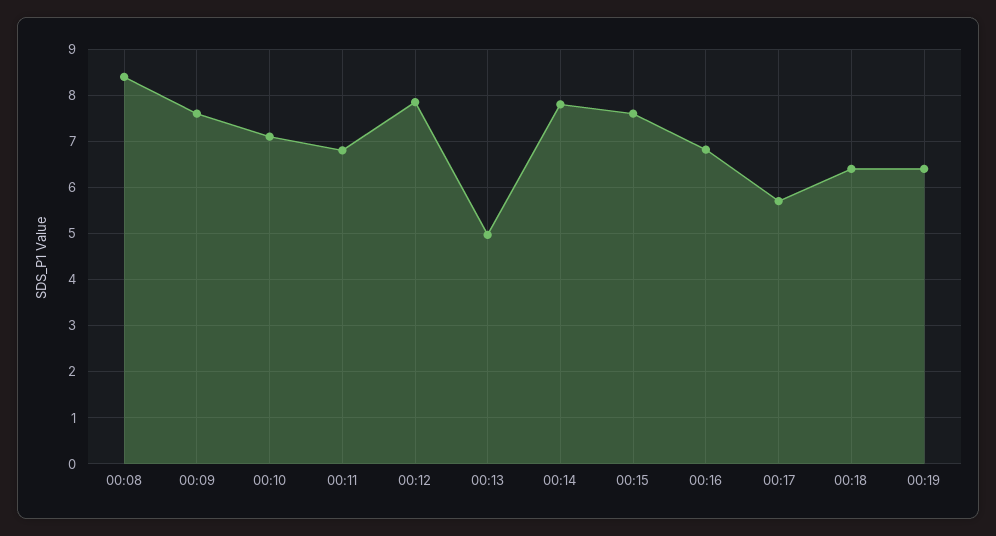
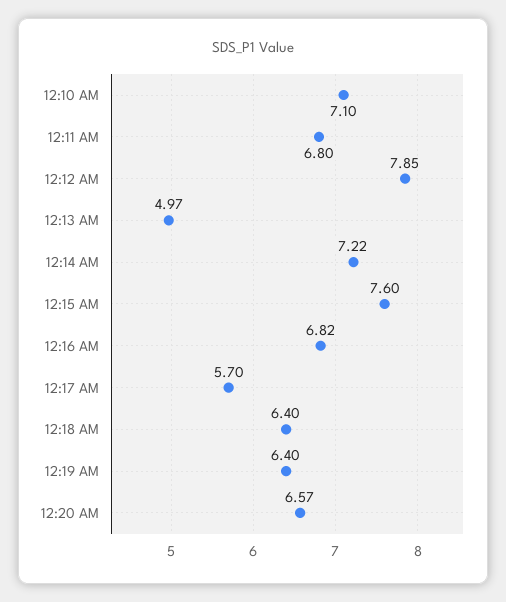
00:08: 8.4 -> none
00:09: 7.6 -> none
00:14: 7.8 -> 7.22
12:20 AM: none -> 6.57

